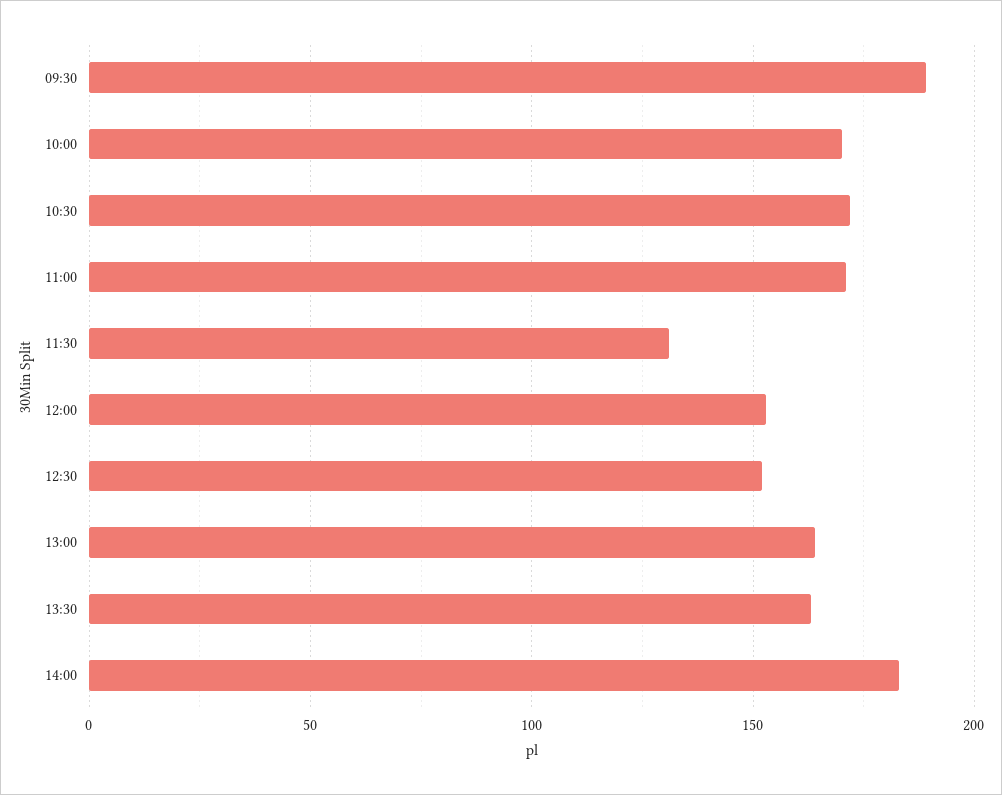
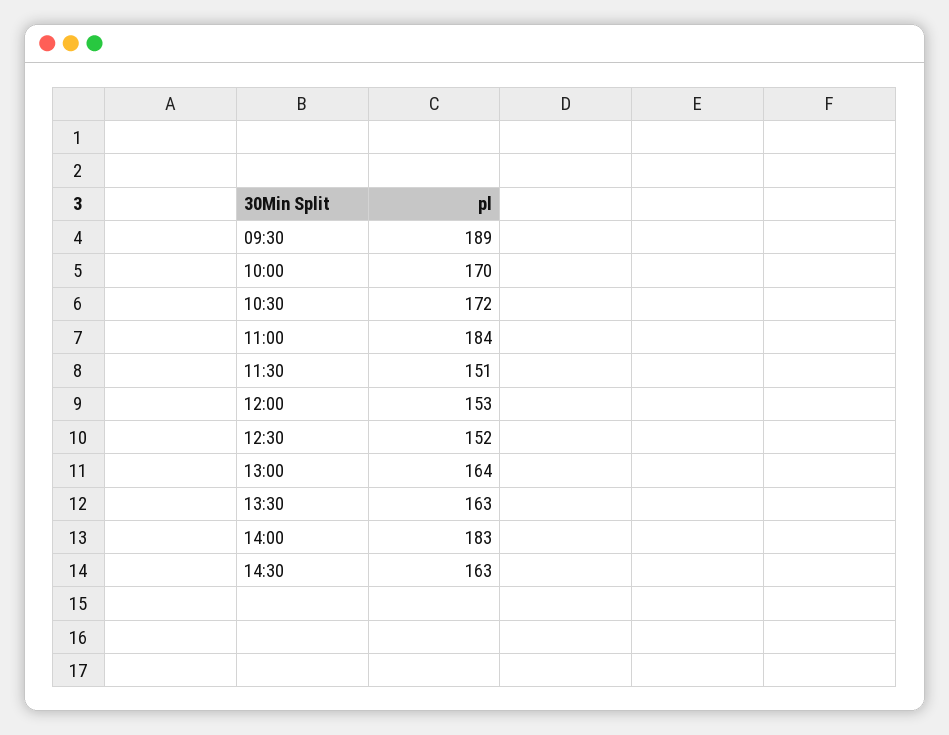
11:00: 170 -> 184
11:30: 130 -> 151
14:30: none -> 163

